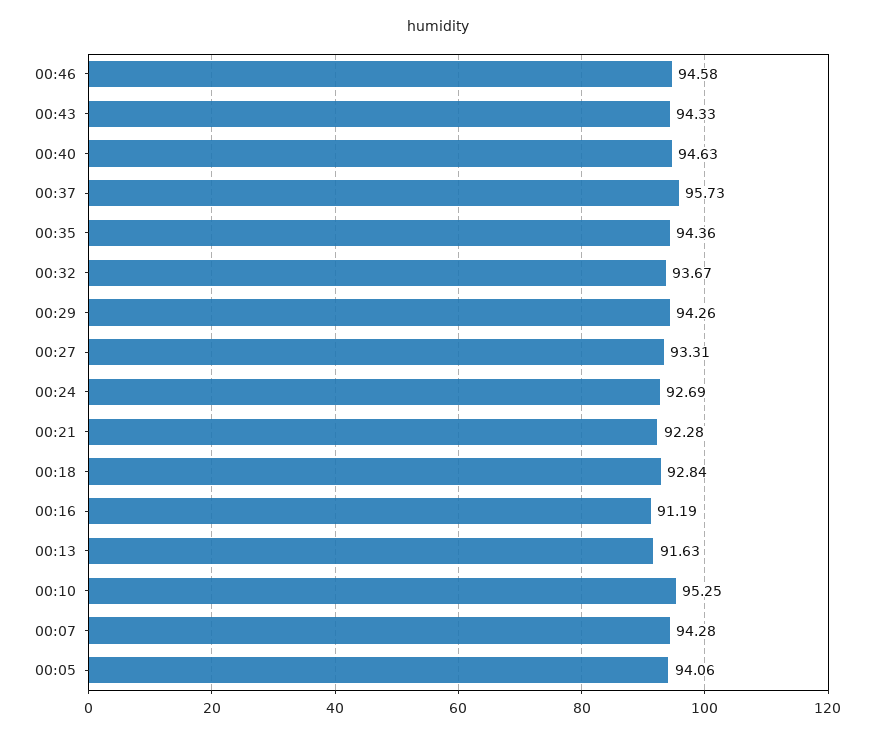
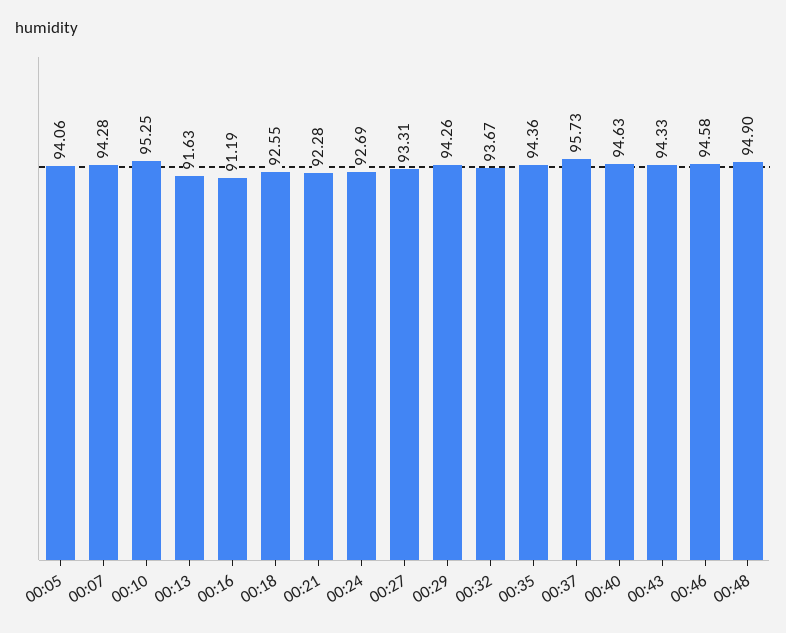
00:18: 92.84 -> 92.55
00:48: none -> 94.9

